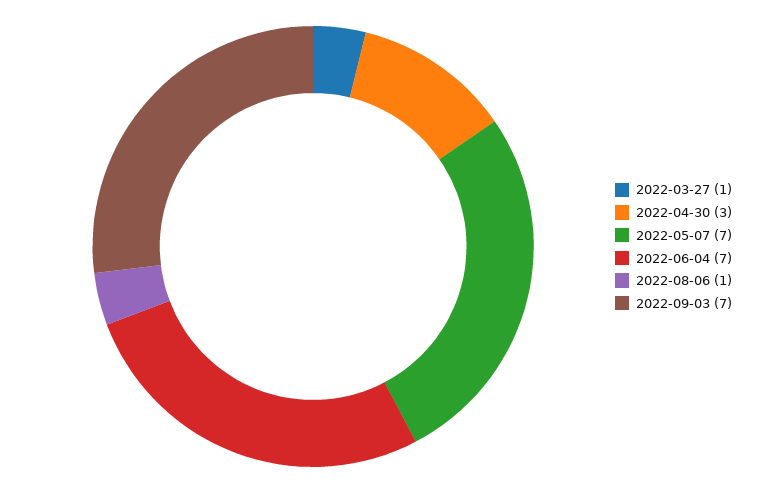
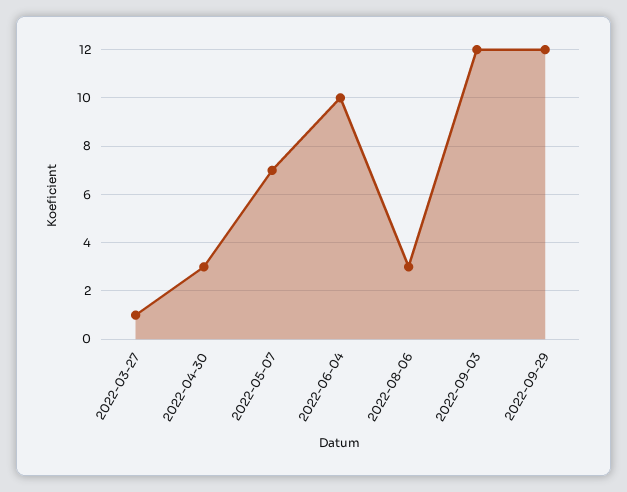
2022-06-04: 7 -> 10
2022-08-06: 1 -> 3
2022-09-03: 7 -> 12
2022-09-29: none -> 12

